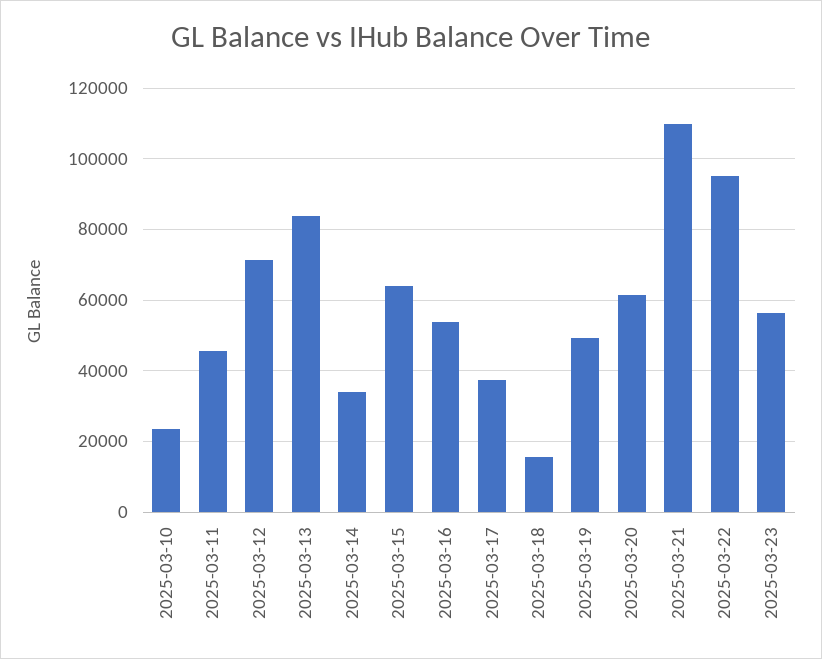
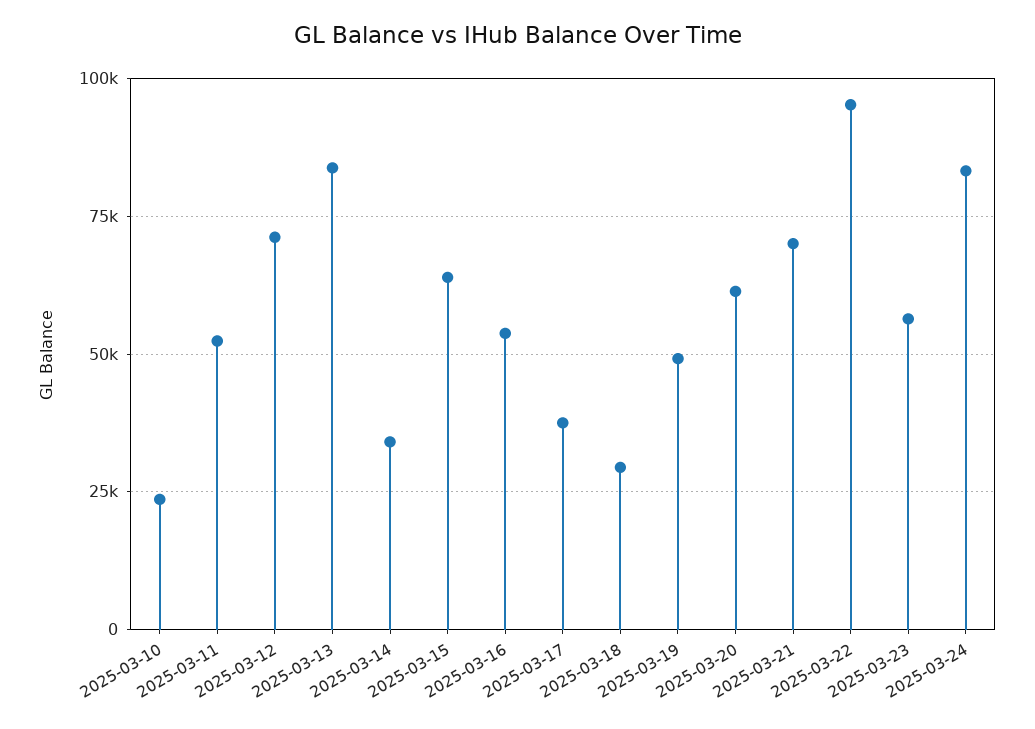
2025-03-11: 46000 -> 52500
2025-03-18: 16000 -> 30000
2025-03-21: 110000 -> 70000
2025-03-24: none -> 82500

